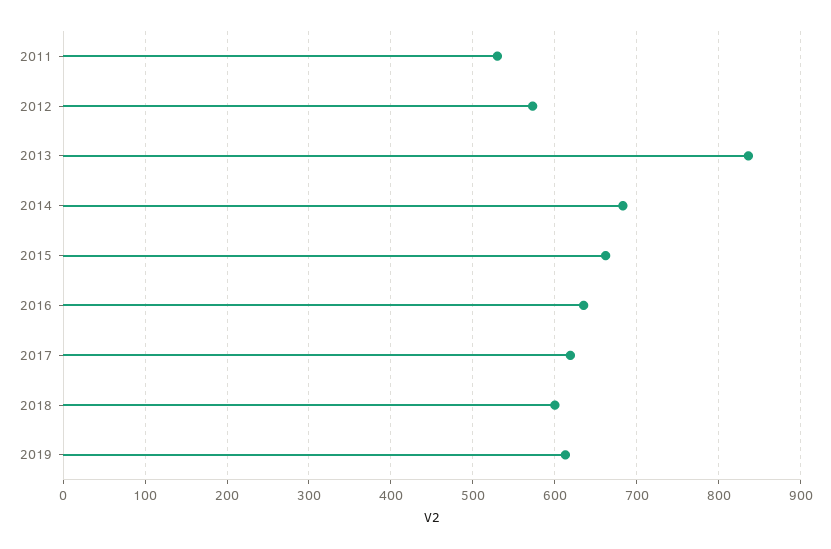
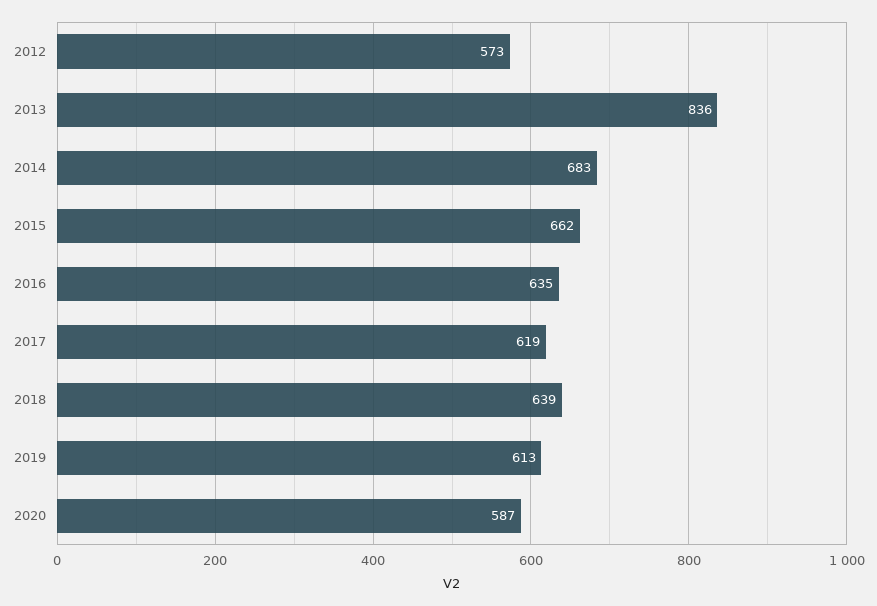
2011: 530 -> none
2018: 600 -> 639
2020: none -> 587

